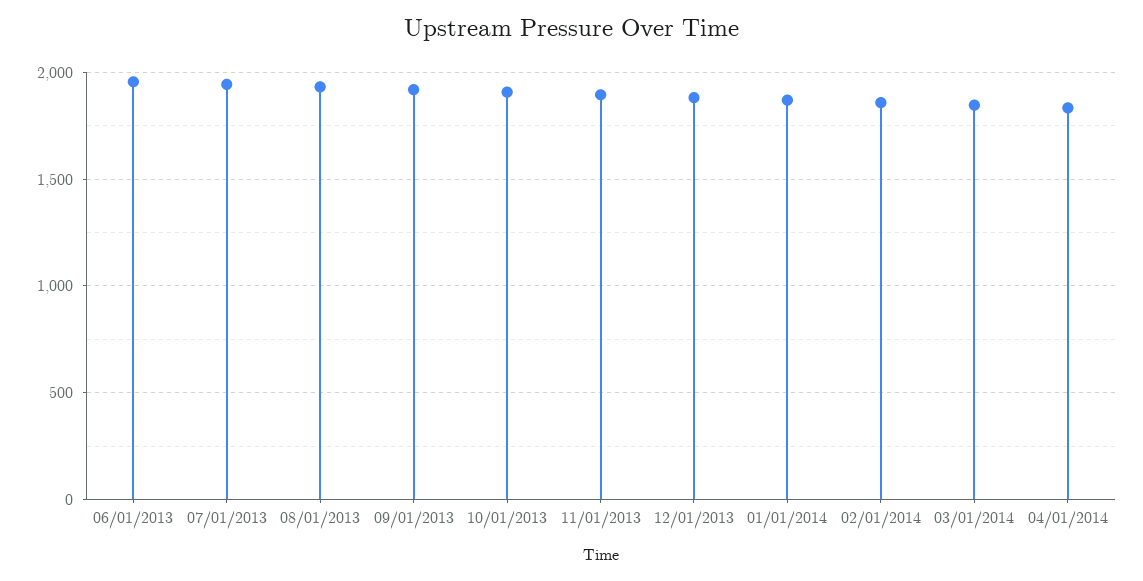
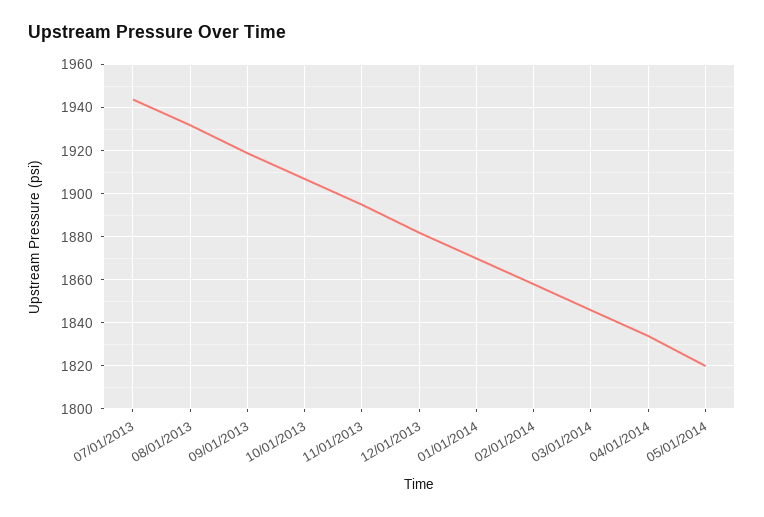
06/01/2013: 1950 -> none
05/01/2014: none -> 1820

